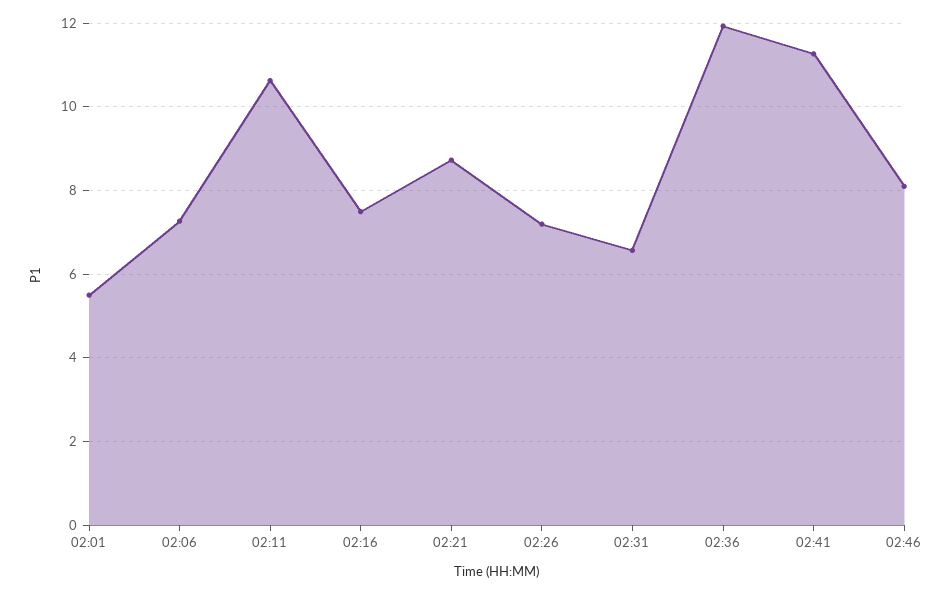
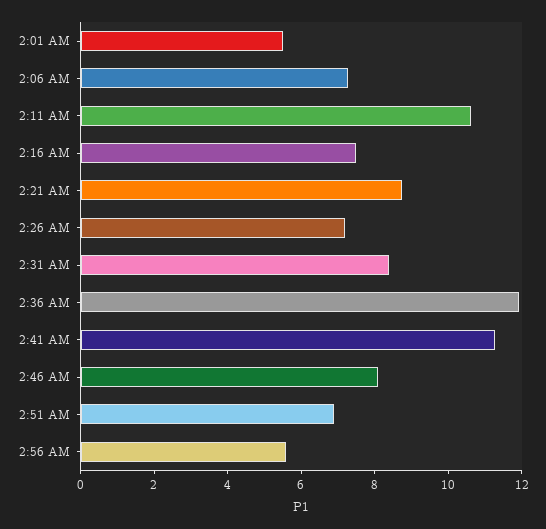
02:31: 6.6 -> 8.5
2:51 AM: none -> 7
2:56 AM: none -> 5.5

